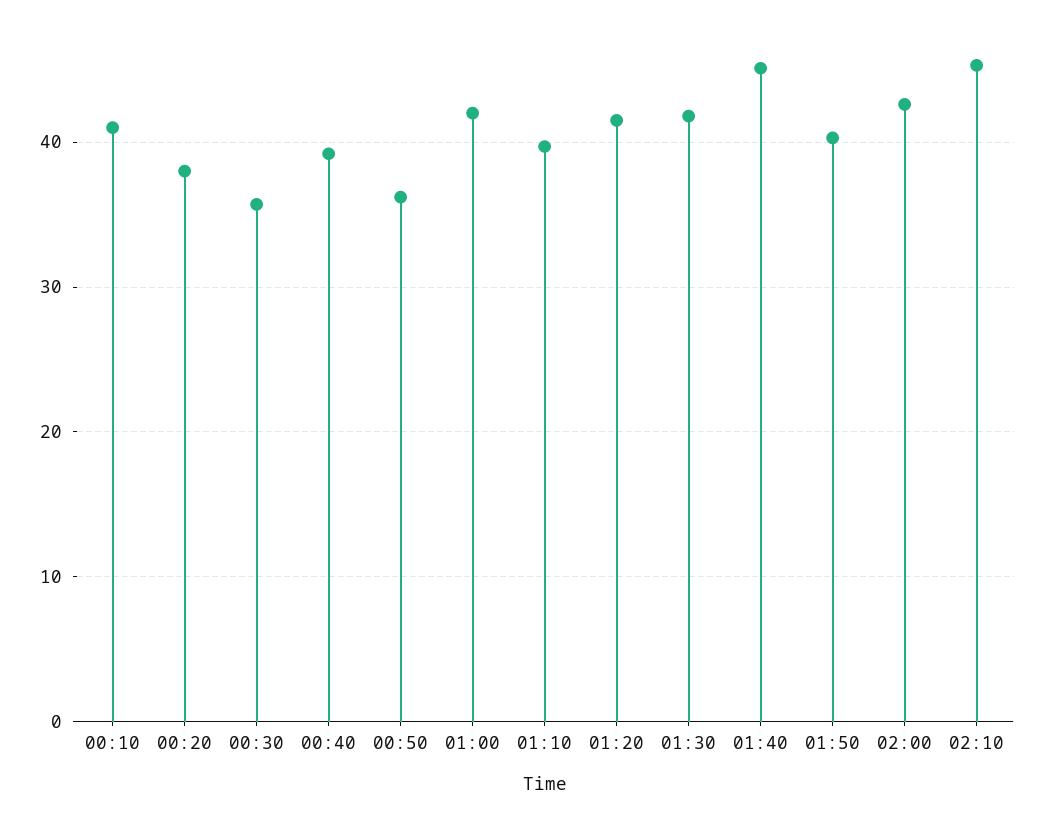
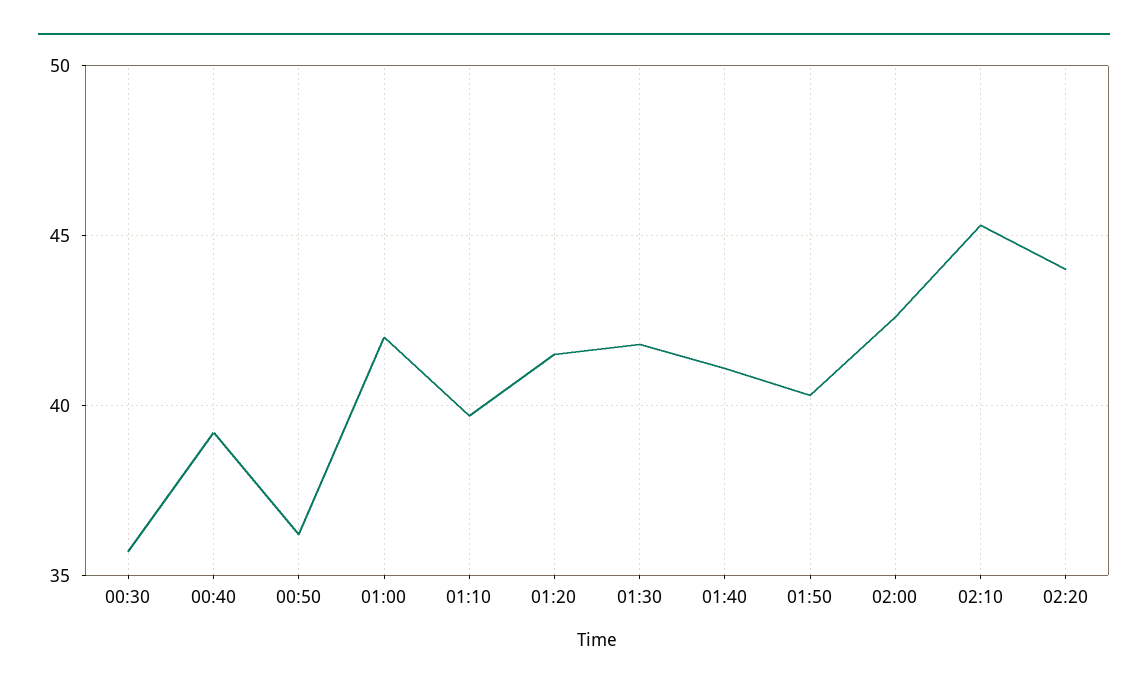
00:10: 41 -> none
00:20: 38 -> none
01:40: 45 -> 41
02:20: none -> 44

